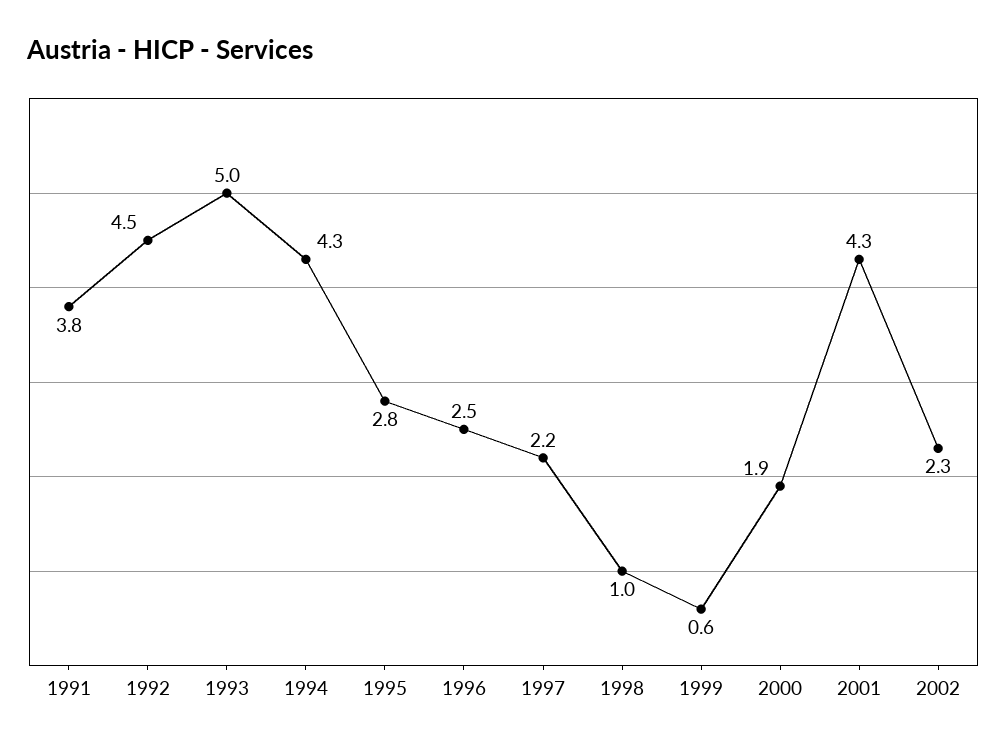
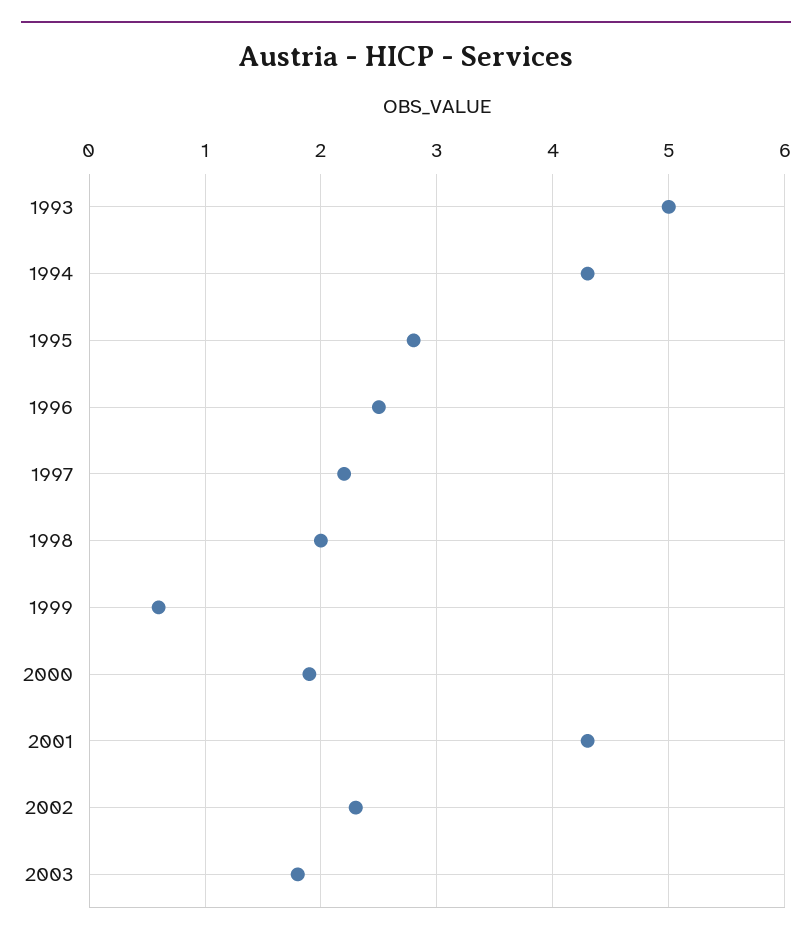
1991: 3.8 -> none
1992: 4.5 -> none
1998: 1 -> 2
2003: none -> 1.8

